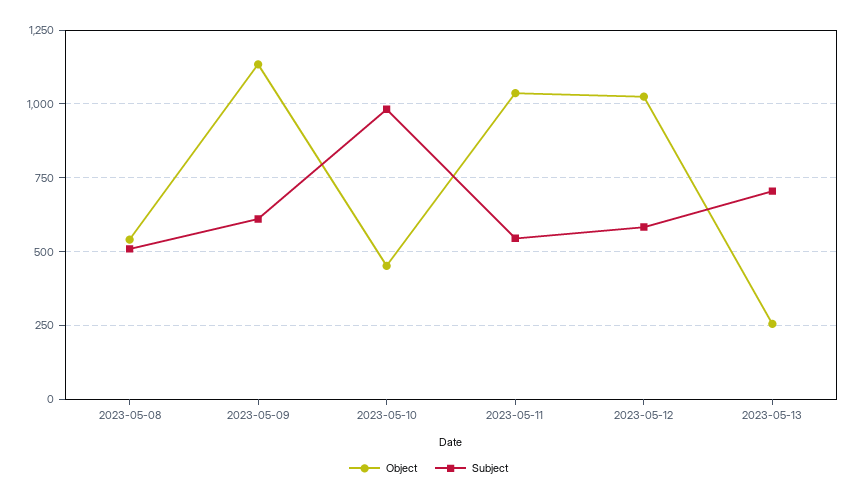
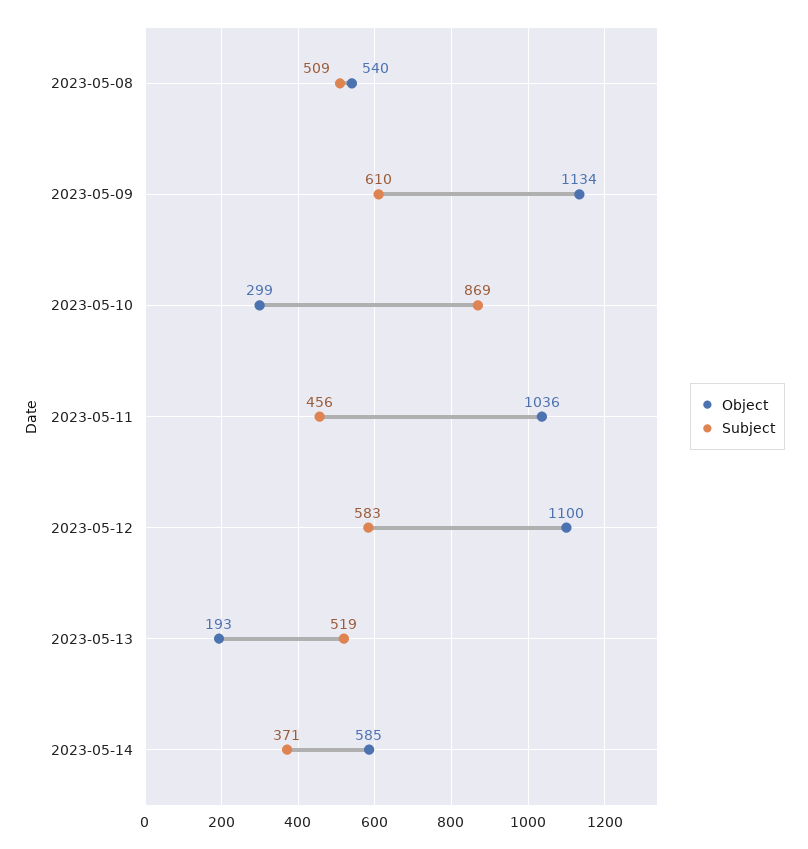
Object, 2023-05-10: 450 -> 299
Subject, 2023-05-10: 975 -> 869
Subject, 2023-05-11: 550 -> 456
Object, 2023-05-12: 1025 -> 1100
Object, 2023-05-13: 250 -> 193
Subject, 2023-05-13: 700 -> 519
Object, 2023-05-14: none -> 585
Subject, 2023-05-14: none -> 371

